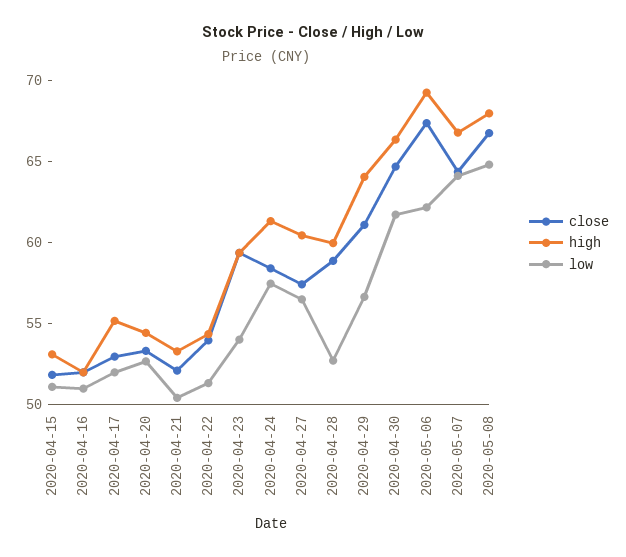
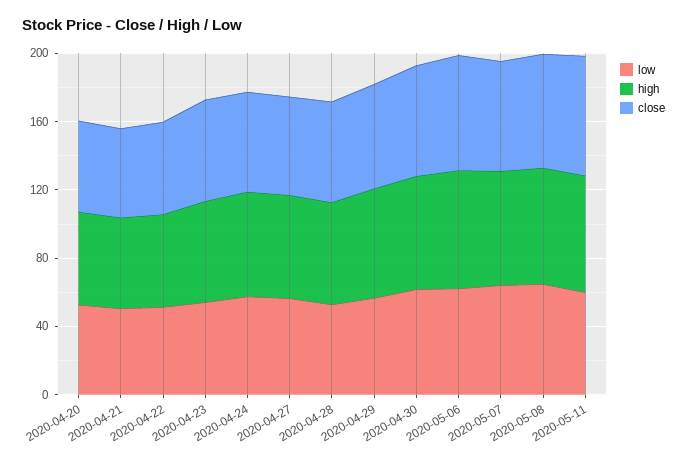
close, 2020-04-15: 52 -> none
high, 2020-04-15: 53 -> none
low, 2020-04-15: 51 -> none
close, 2020-04-16: 52 -> none
high, 2020-04-16: 52 -> none
low, 2020-04-16: 51 -> none
close, 2020-04-17: 53 -> none
high, 2020-04-17: 55 -> none
low, 2020-04-17: 52 -> none
low, 2020-05-11: none -> 60
high, 2020-05-11: none -> 70
close, 2020-05-11: none -> 70

